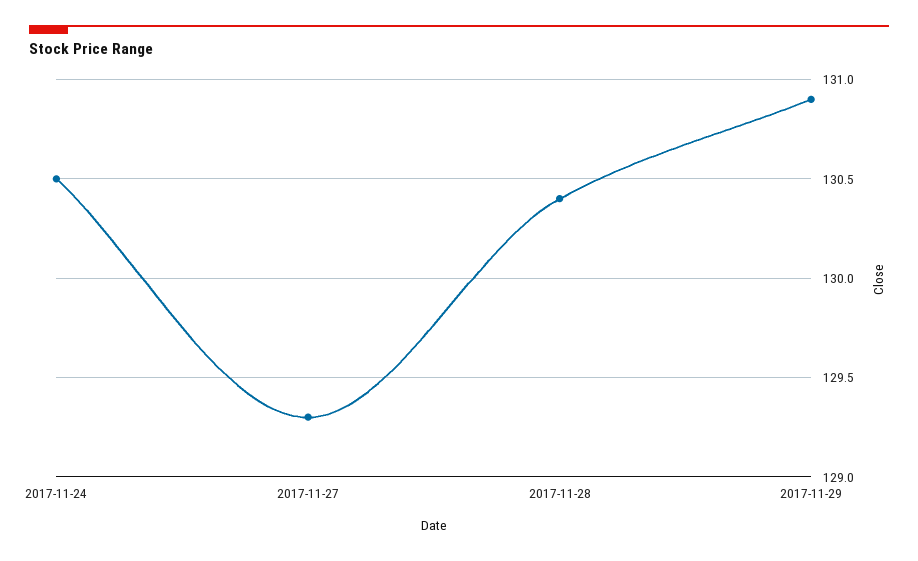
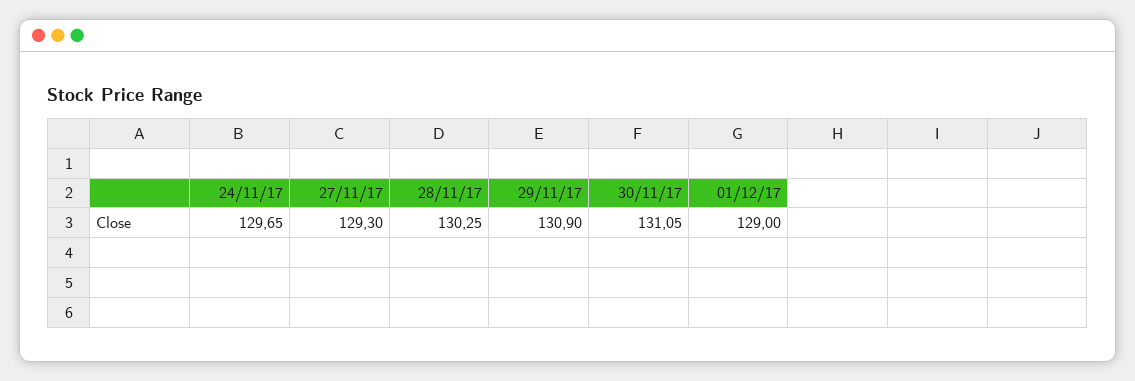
2017-11-24: 130.5 -> 129.65
2017-11-28: 130.4 -> 130.25
30/11/17: none -> 131.05
01/12/17: none -> 129

